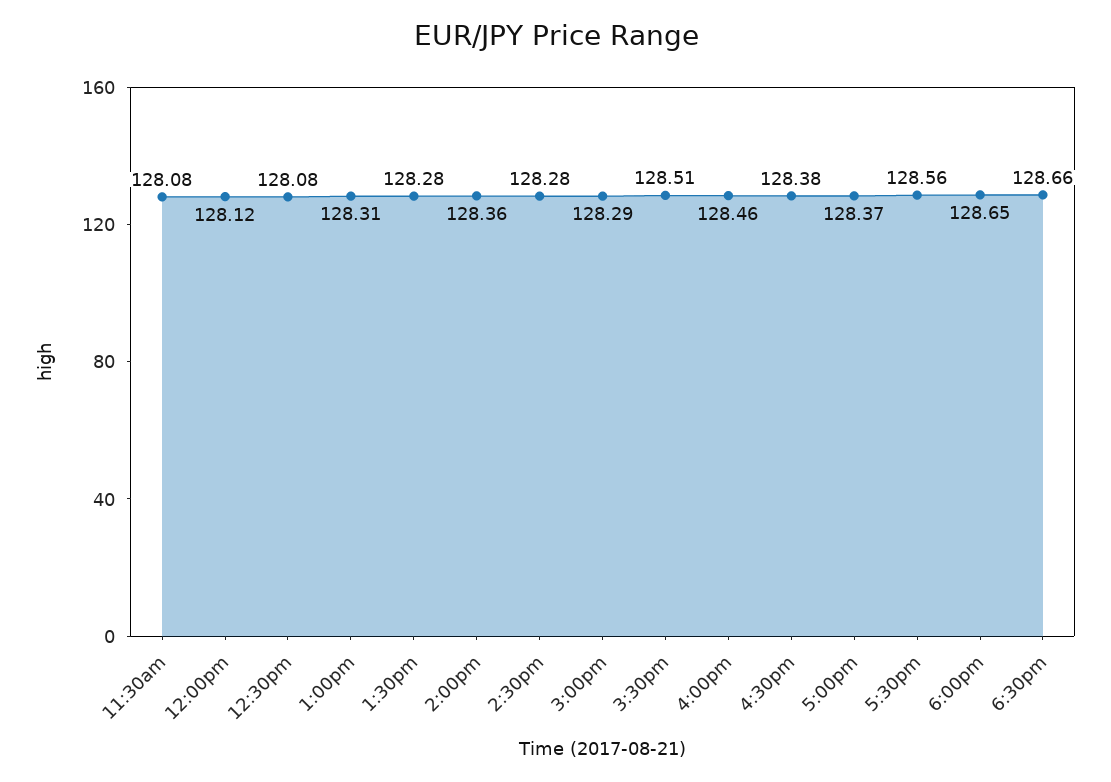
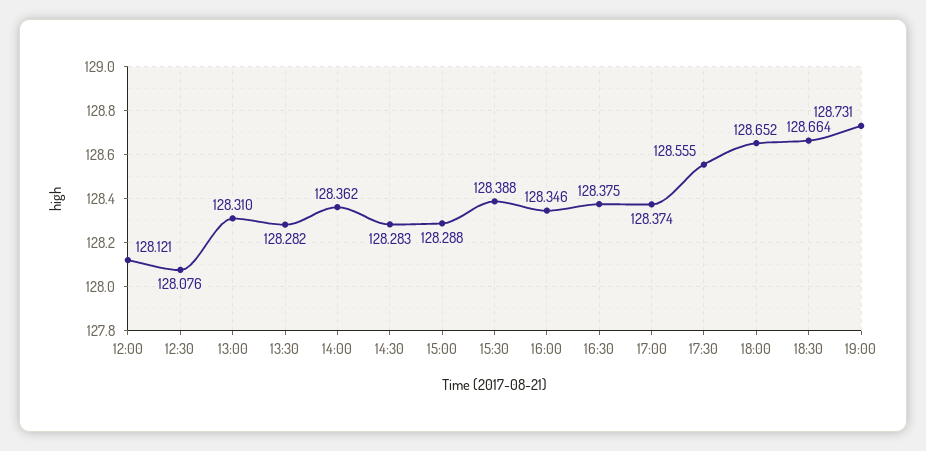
11:30am: 128.08 -> none
3:30pm: 128.51 -> 128.388
4:00pm: 128.46 -> 128.346
19:00: none -> 128.731

